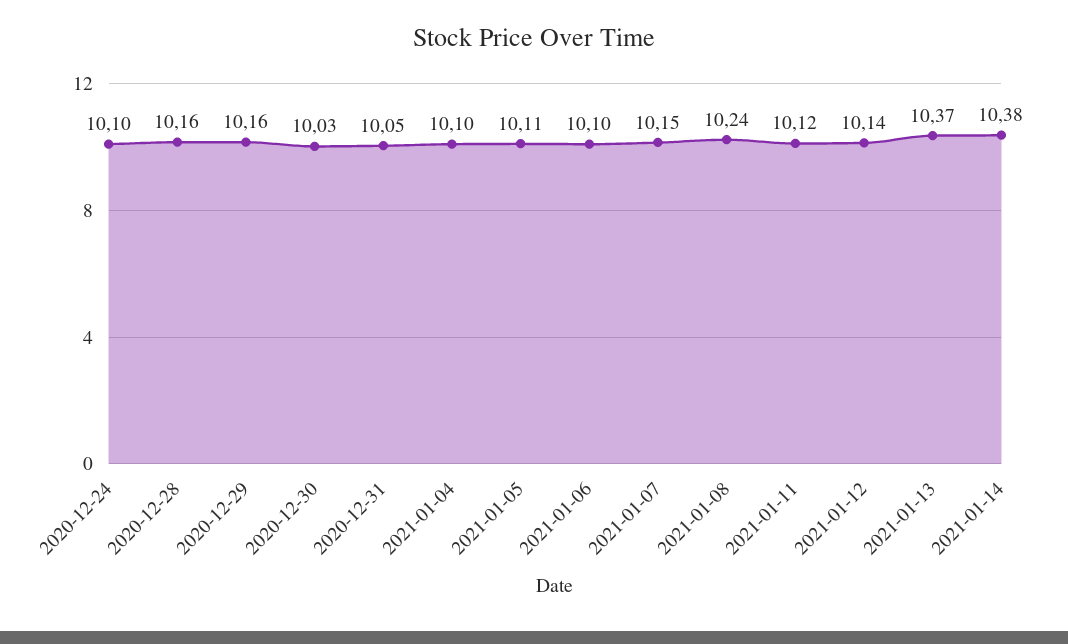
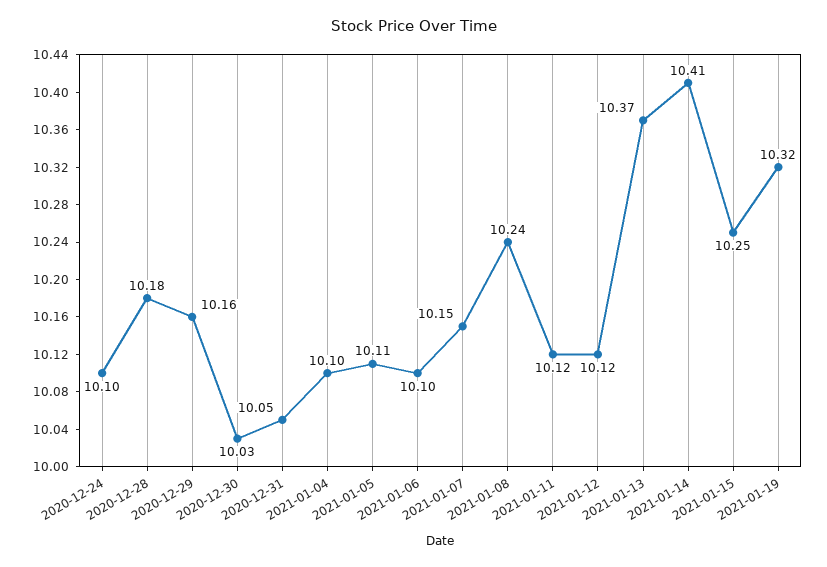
2020-12-28: 10.16 -> 10.18
2021-01-12: 10.14 -> 10.12
2021-01-14: 10.38 -> 10.41
2021-01-15: none -> 10.25
2021-01-19: none -> 10.32

